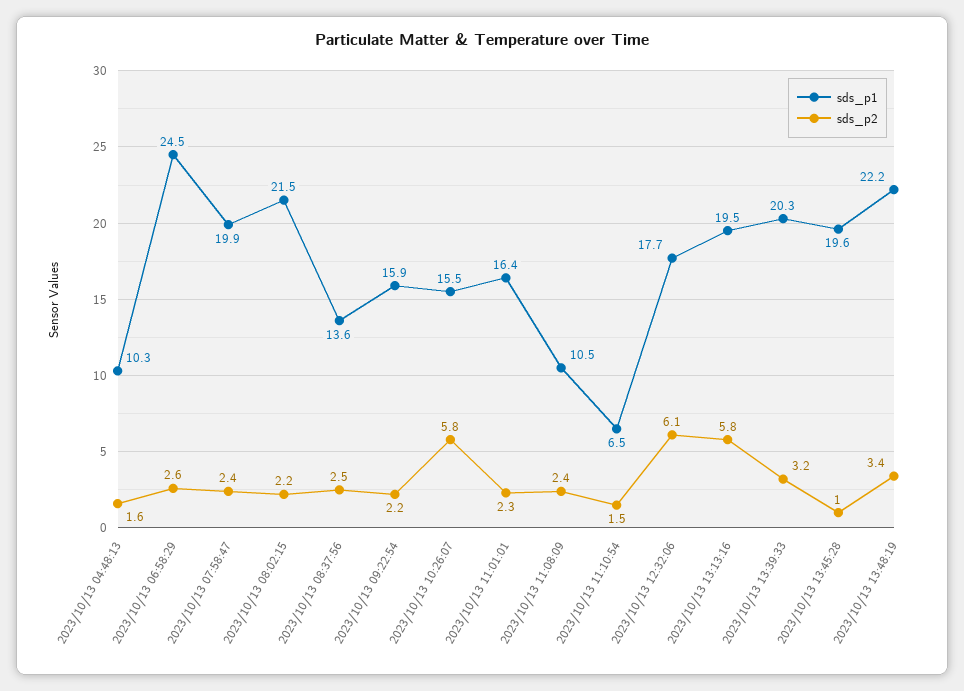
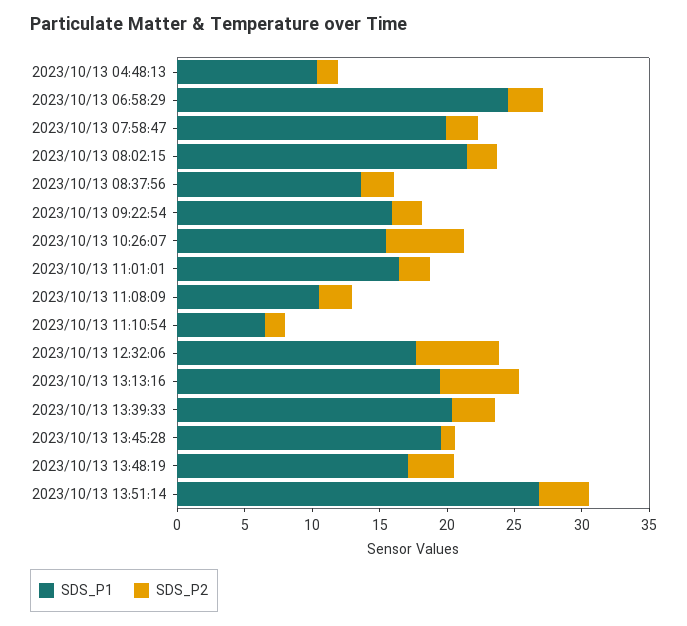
sds_p1, 2023/10/13 13:48:19: 22.2 -> 17
sds_p1, 2023/10/13 13:51:14: none -> 27
sds_p2, 2023/10/13 13:51:14: none -> 4

